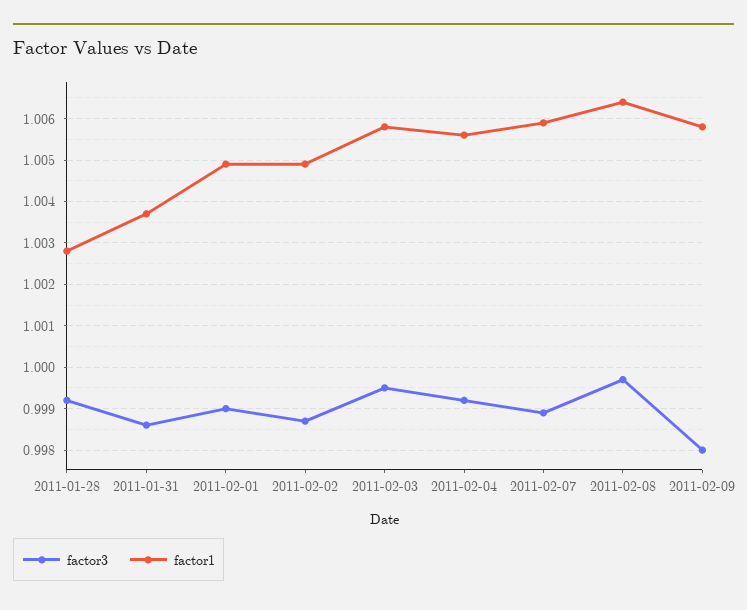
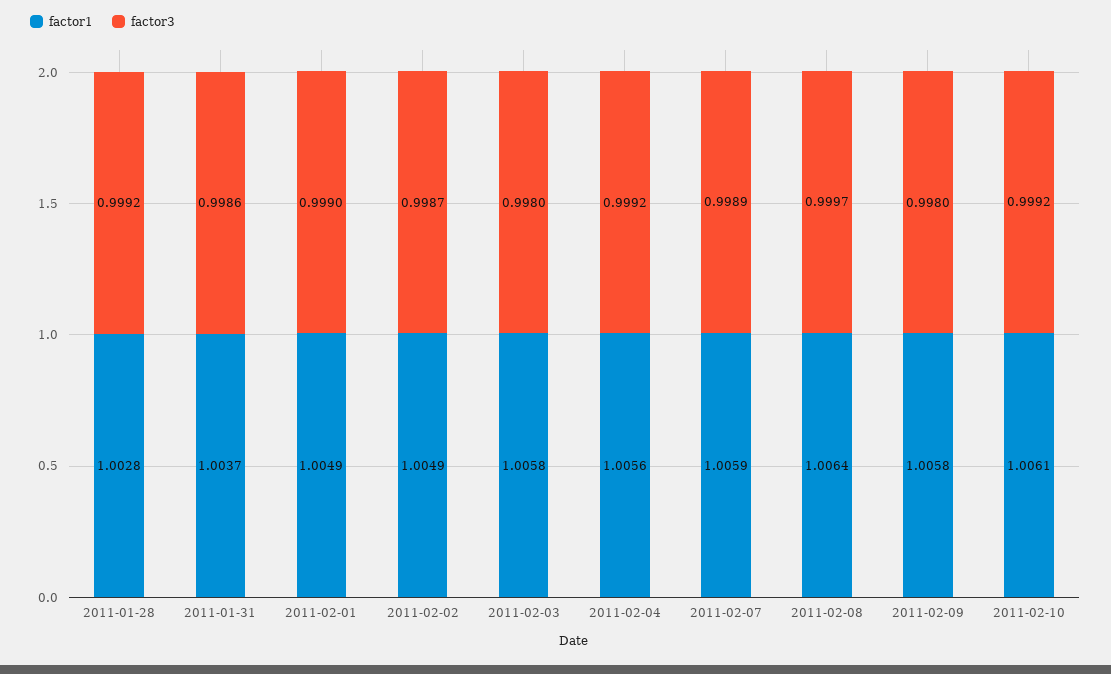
factor3, 2011-02-03: 0.9995 -> 0.998
factor1, 2011-02-10: none -> 1.0061
factor3, 2011-02-10: none -> 0.9992

